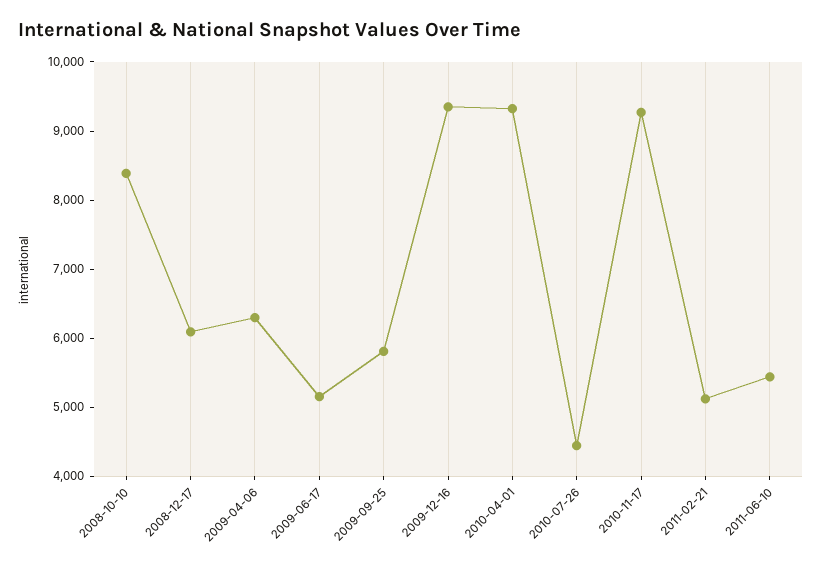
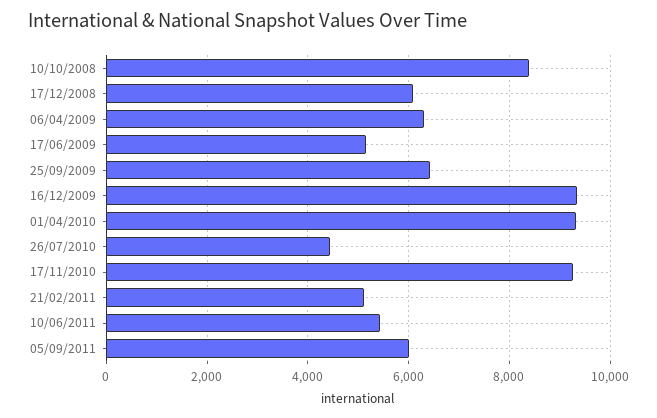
2009-09-25: 5800 -> 6400
05/09/2011: none -> 6000

